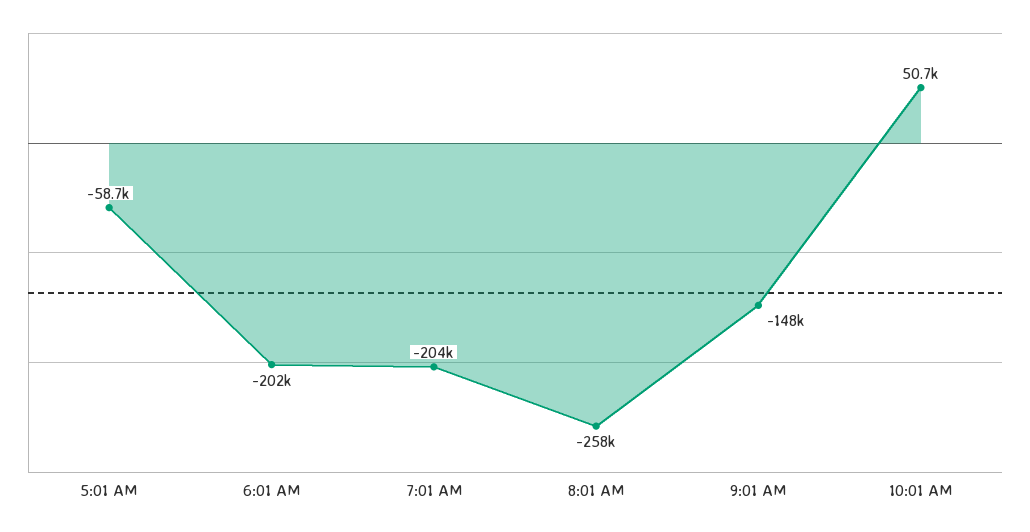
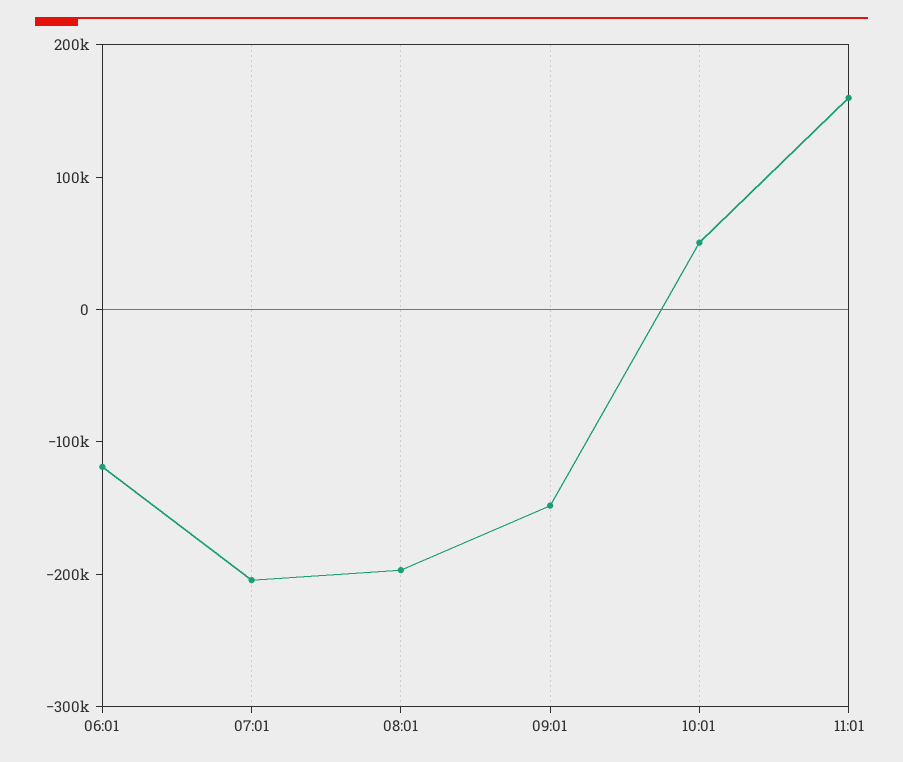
5:01 AM: -58700 -> none
6:01 AM: -202000 -> -120000
8:01 AM: -258000 -> -200000
11:01: none -> 160000

